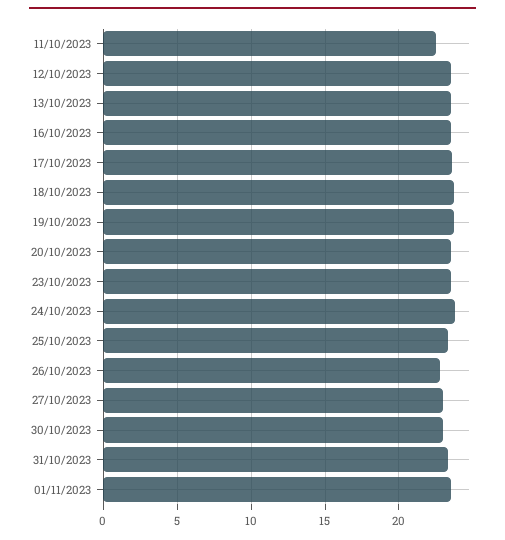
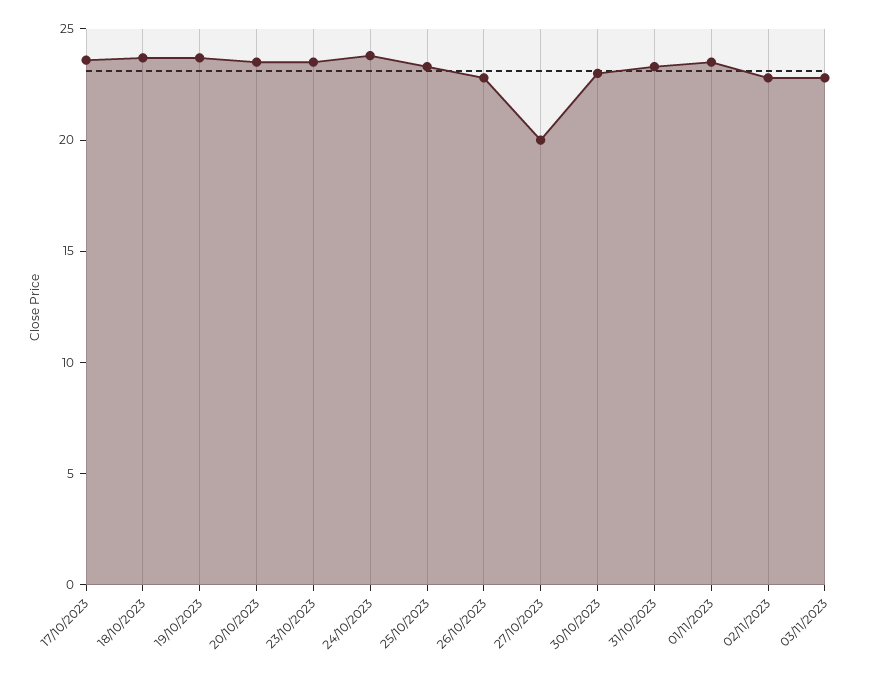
11/10/2023: 22.5 -> none
12/10/2023: 23.5 -> none
13/10/2023: 23.5 -> none
16/10/2023: 23.5 -> none
27/10/2023: 23 -> 20
02/11/2023: none -> 23
03/11/2023: none -> 23

